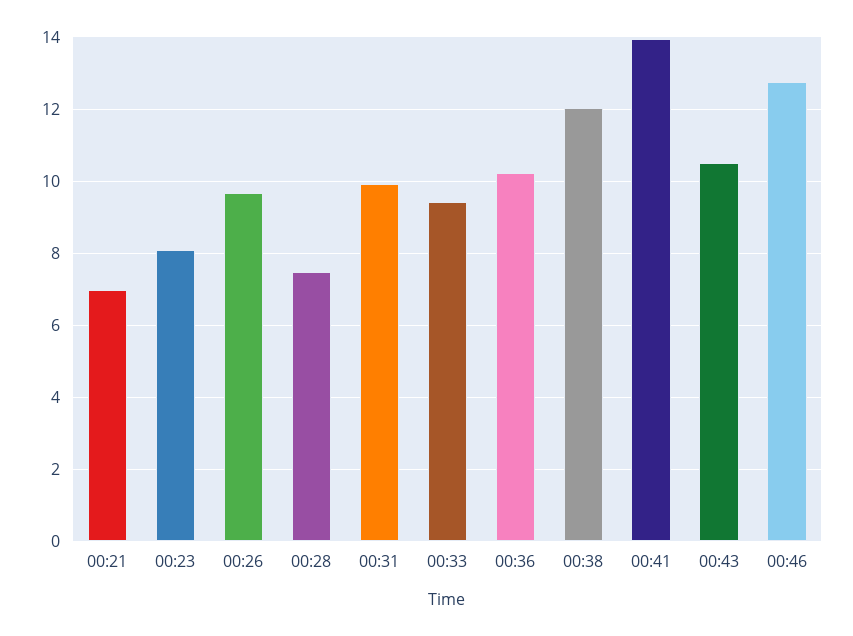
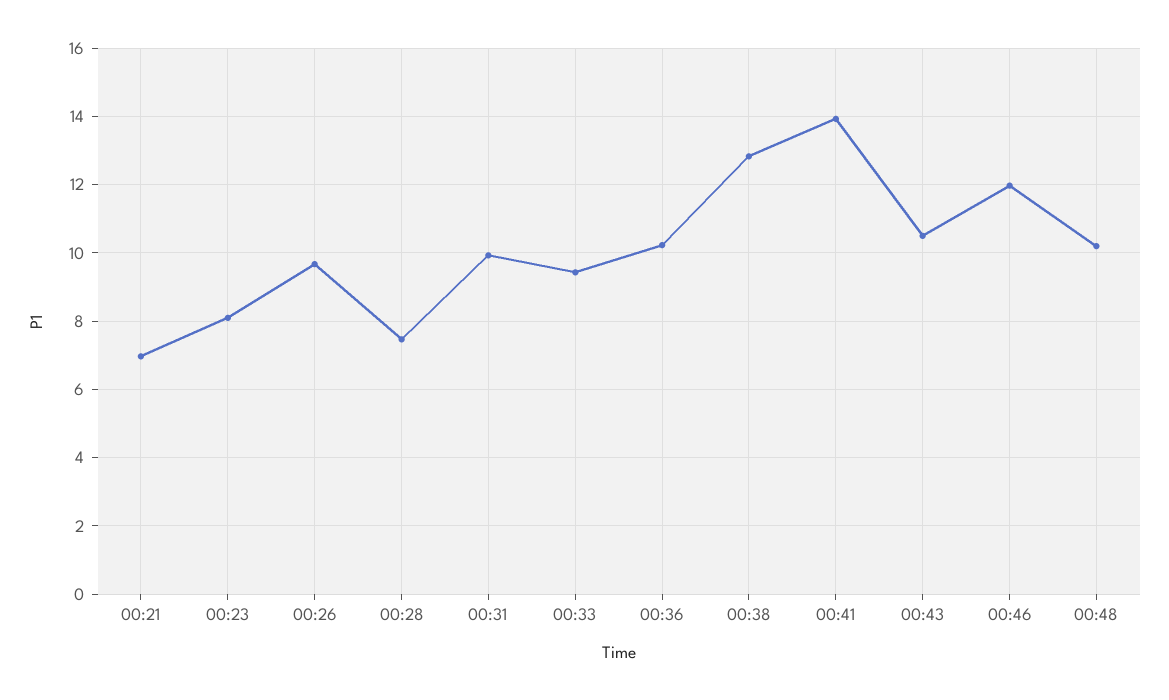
00:38: 12 -> 12.8
00:46: 12.8 -> 12
00:48: none -> 10.2

